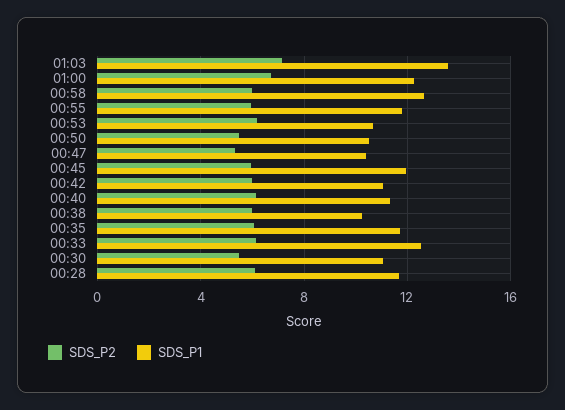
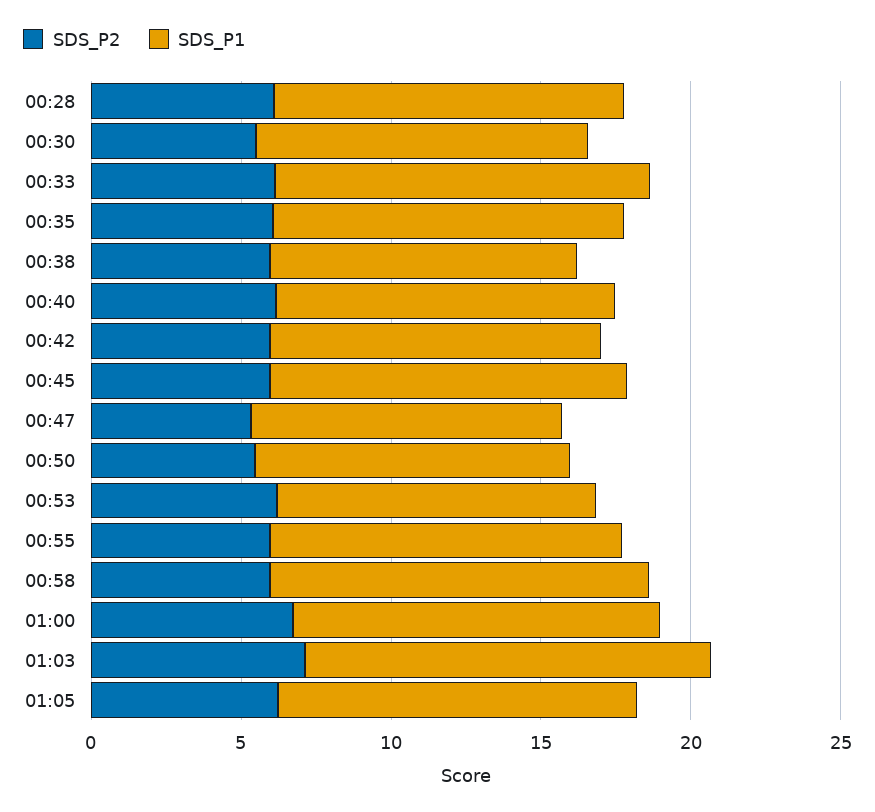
SDS_P2, 01:05: none -> 6
SDS_P1, 01:05: none -> 12

